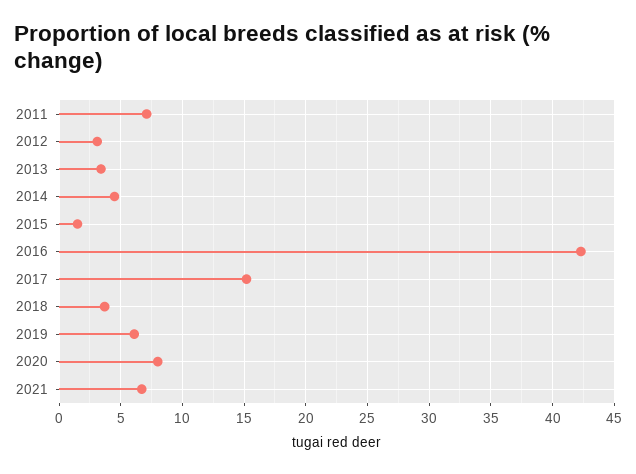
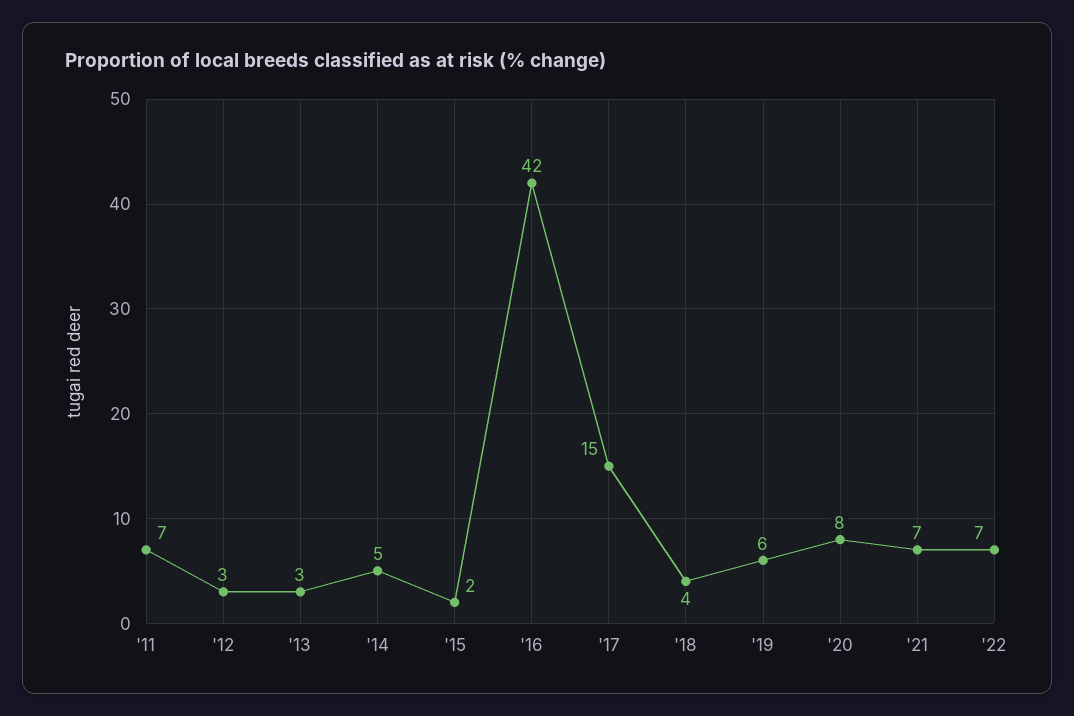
'22: none -> 7

